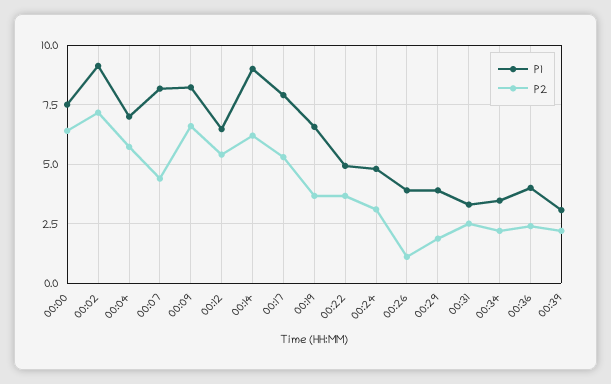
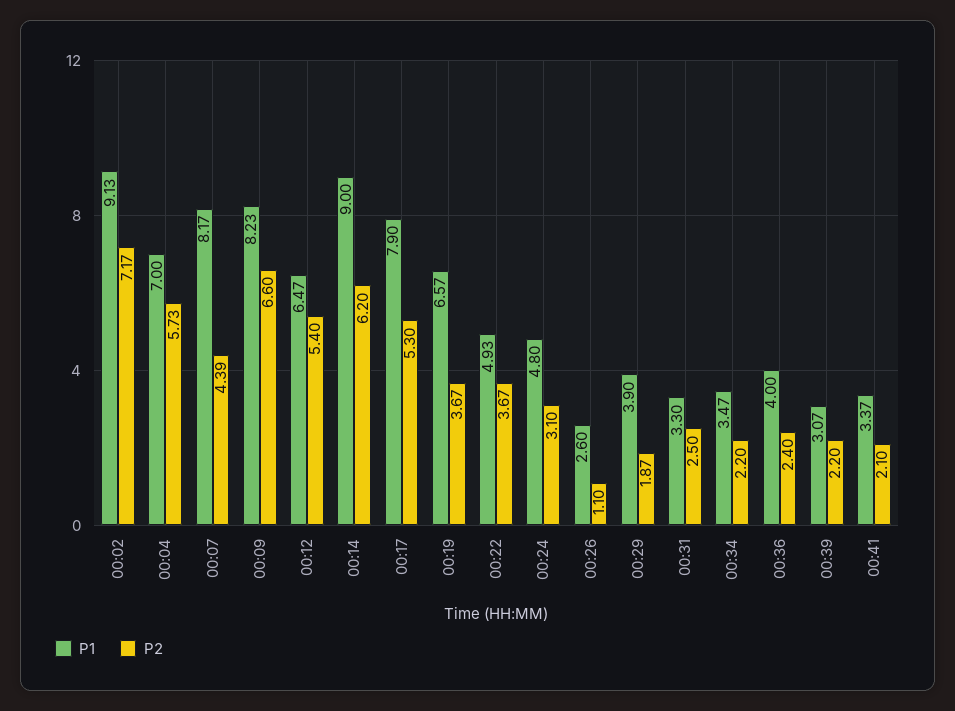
P1, 00:00: 7.5 -> none
P2, 00:00: 6.5 -> none
P1, 00:26: 4 -> 2.6
P1, 00:41: none -> 3.37
P2, 00:41: none -> 2.1

